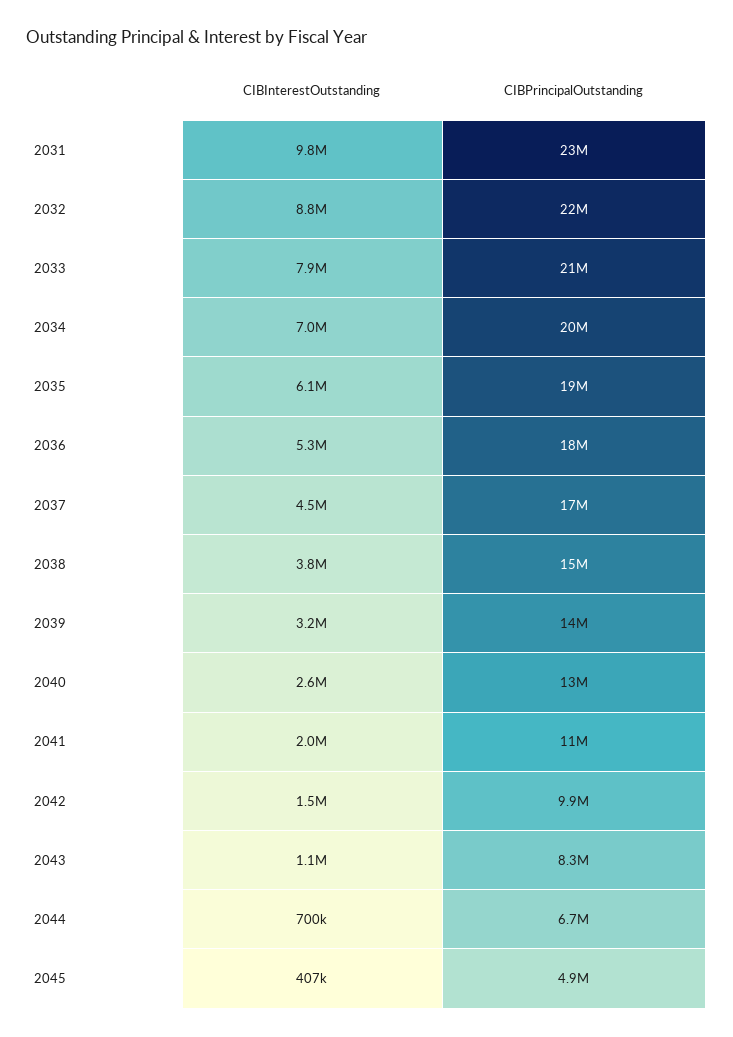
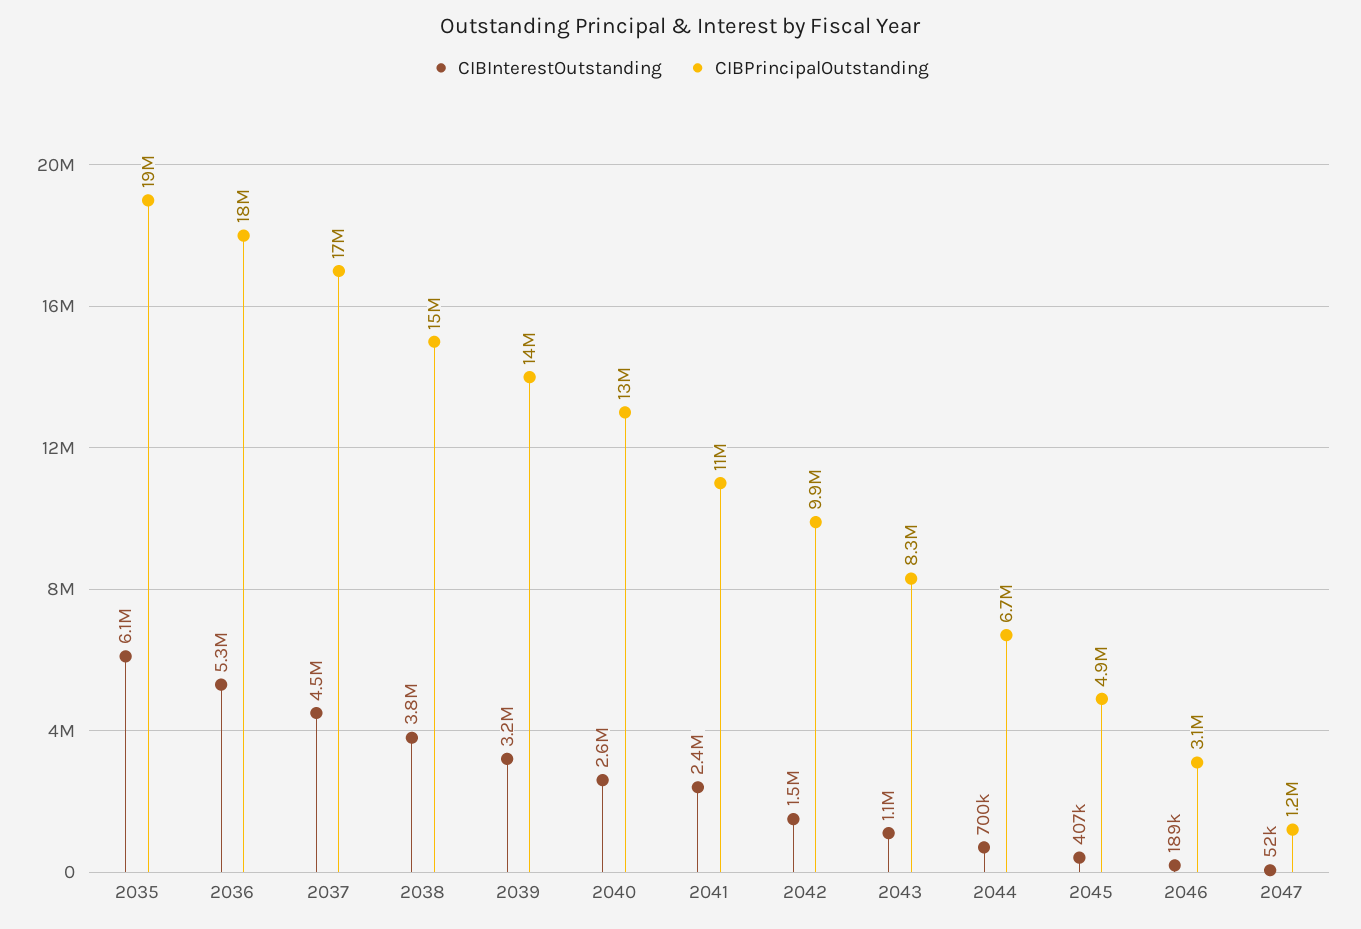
CIBInterestOutstanding, 2031: 9800000 -> none
CIBPrincipalOutstanding, 2031: 23000000 -> none
CIBInterestOutstanding, 2032: 8800000 -> none
CIBPrincipalOutstanding, 2032: 22000000 -> none
CIBInterestOutstanding, 2033: 7900000 -> none
CIBPrincipalOutstanding, 2033: 21000000 -> none
CIBInterestOutstanding, 2034: 7000000 -> none
CIBPrincipalOutstanding, 2034: 20000000 -> none
CIBInterestOutstanding, 2041: 2000000 -> 2400000
CIBInterestOutstanding, 2046: none -> 189000
CIBPrincipalOutstanding, 2046: none -> 3100000
CIBInterestOutstanding, 2047: none -> 52000
CIBPrincipalOutstanding, 2047: none -> 1200000

